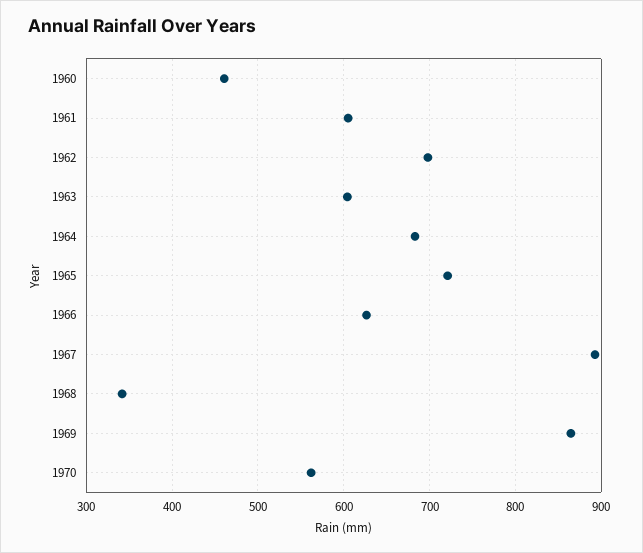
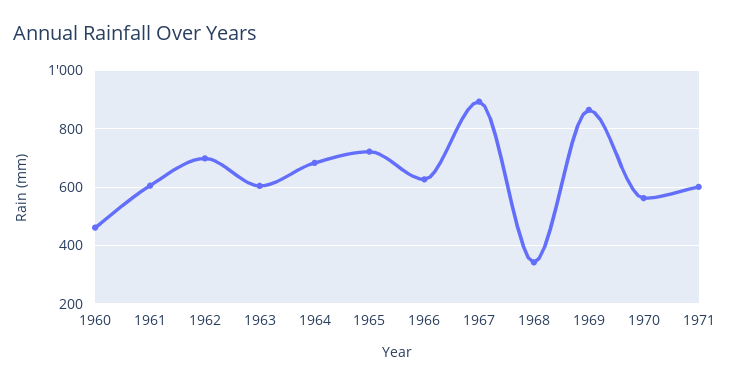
1971: none -> 600

